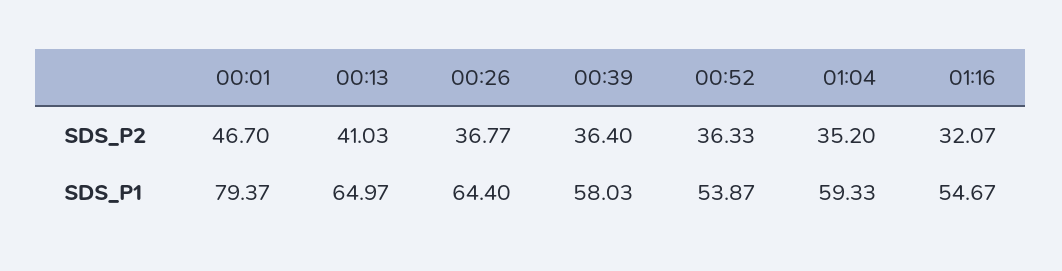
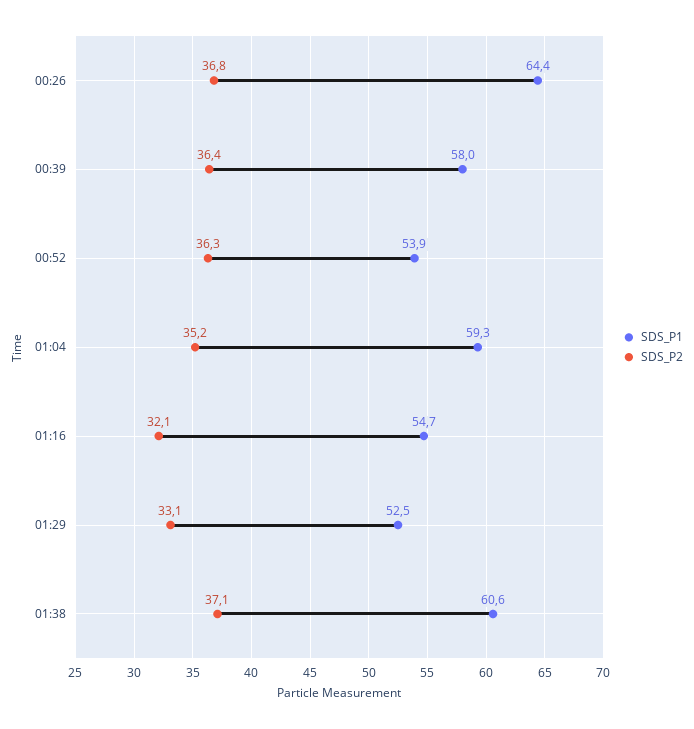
SDS_P2, 00:01: 46.7 -> none
SDS_P2, 00:13: 41.03 -> none
SDS_P1, 00:01: 79.37 -> none
SDS_P1, 00:13: 64.97 -> none
SDS_P1, 01:29: none -> 52.5
SDS_P2, 01:29: none -> 33.1
SDS_P1, 01:38: none -> 60.6
SDS_P2, 01:38: none -> 37.1

